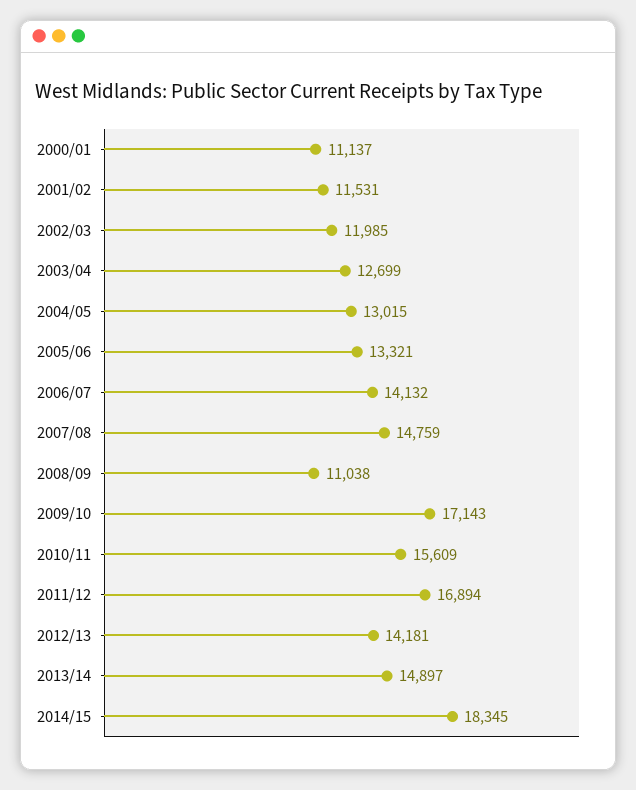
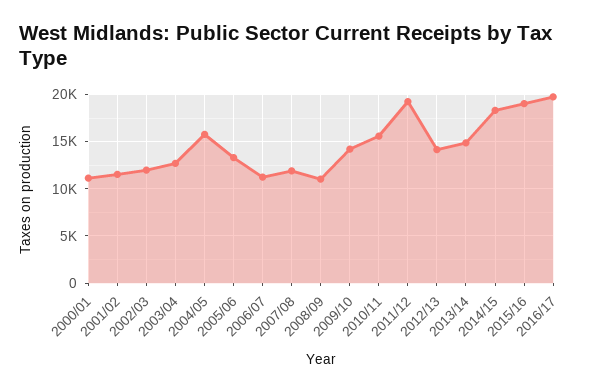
2004/05: 13015 -> 16000
2006/07: 14132 -> 11000
2007/08: 14759 -> 12000
2009/10: 17143 -> 14000
2011/12: 16894 -> 19000
2015/16: none -> 19000
2016/17: none -> 20000

